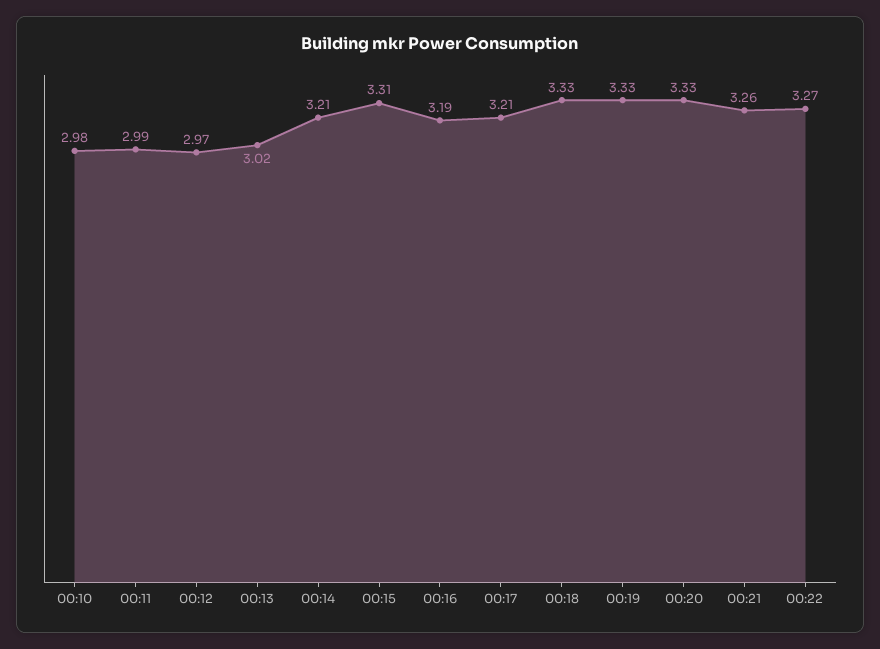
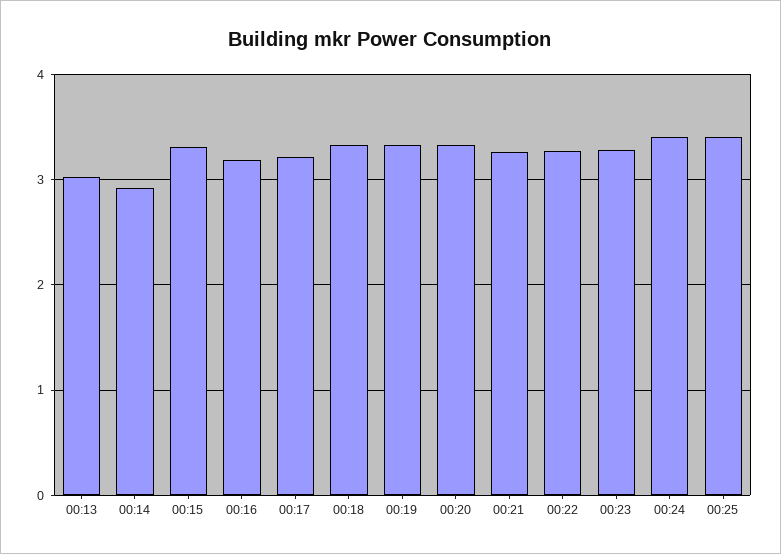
00:10: 2.98 -> none
00:11: 2.99 -> none
00:12: 2.97 -> none
00:14: 3.21 -> 2.9
00:23: none -> 3.3
00:24: none -> 3.4
00:25: none -> 3.4

